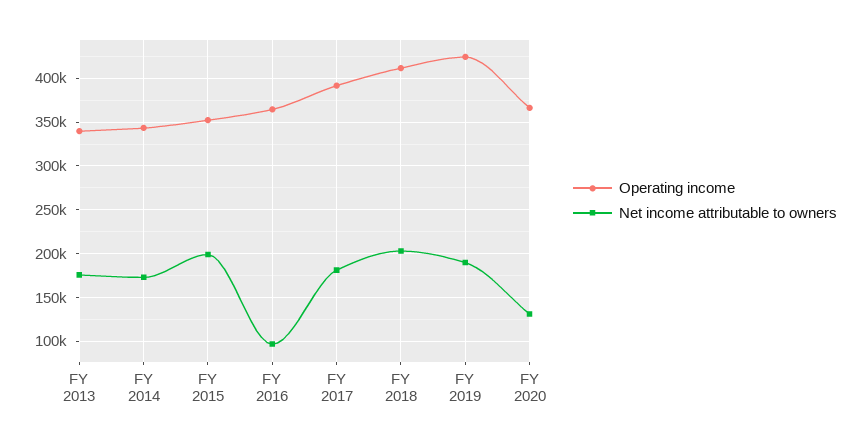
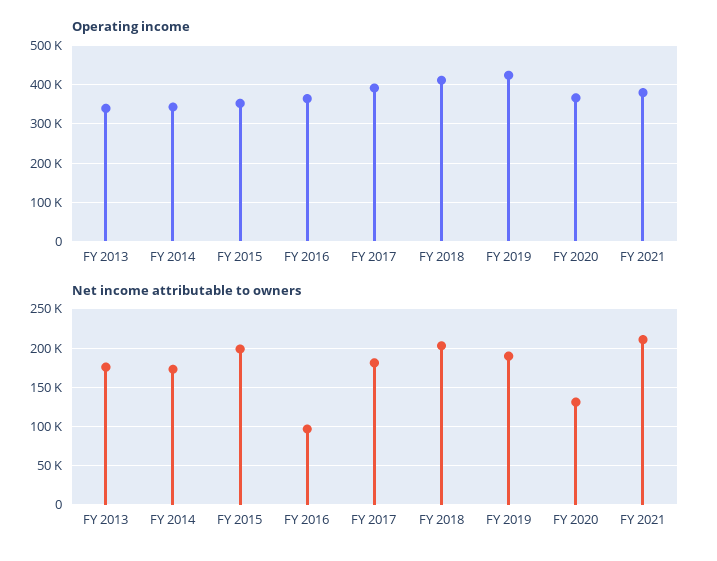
Operating income, FY 2021: none -> 380000
Net income attributable to owners, FY 2021: none -> 210000

